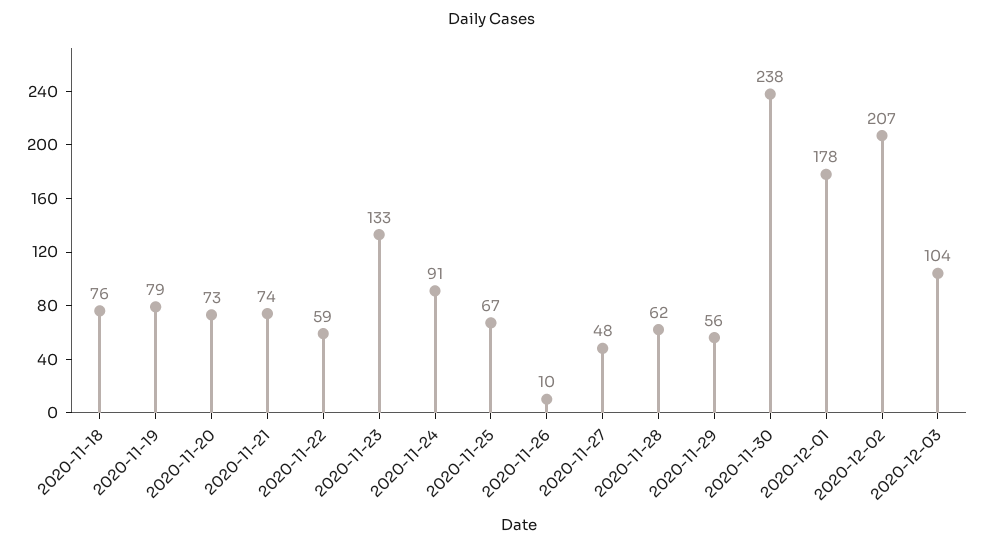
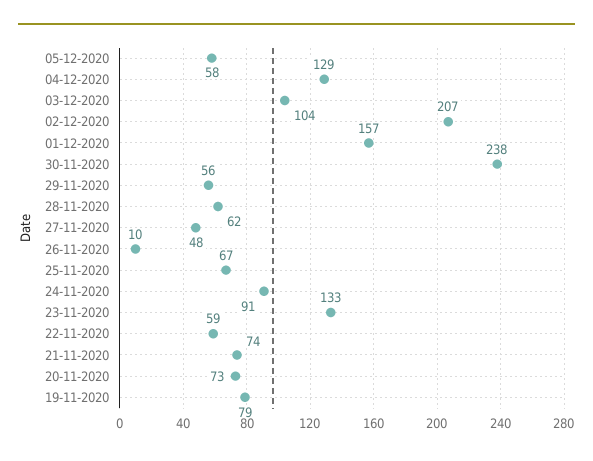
2020-11-18: 76 -> none
2020-12-01: 178 -> 157
05-12-2020: none -> 58
04-12-2020: none -> 129

